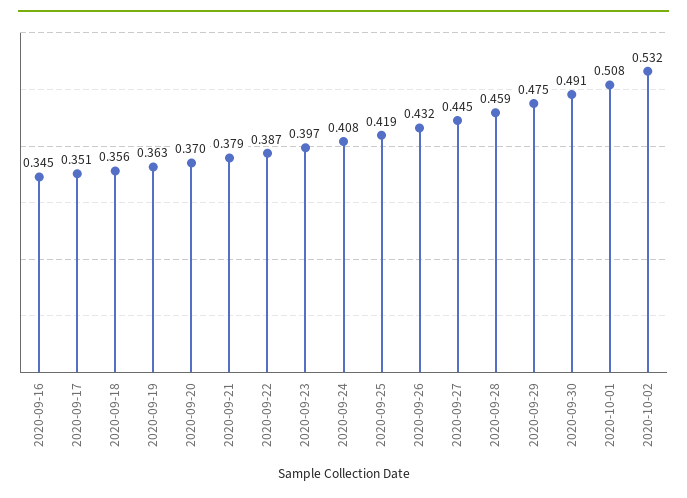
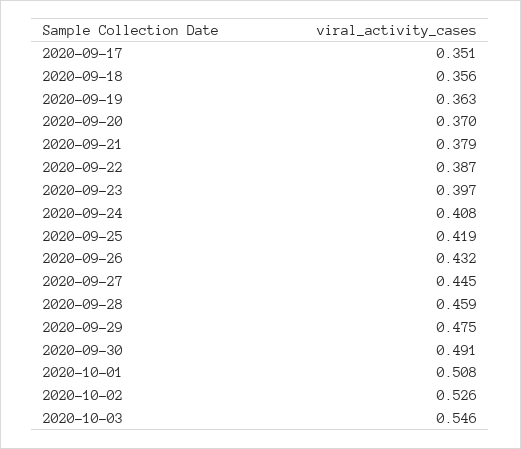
2020-09-16: 0.345 -> none
2020-10-02: 0.532 -> 0.526
2020-10-03: none -> 0.546

